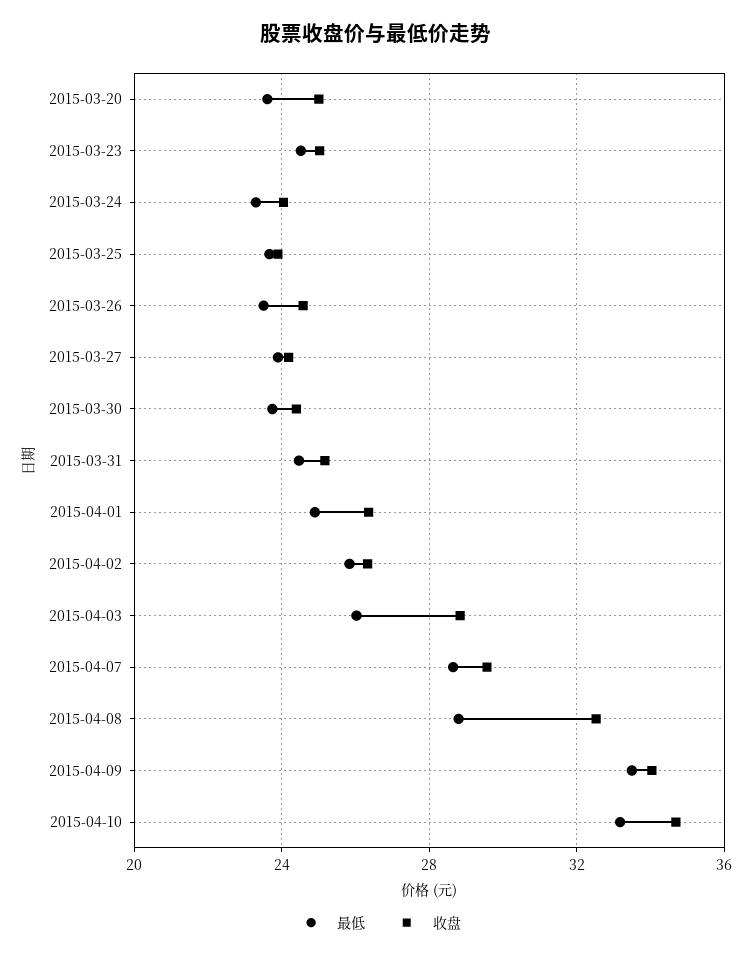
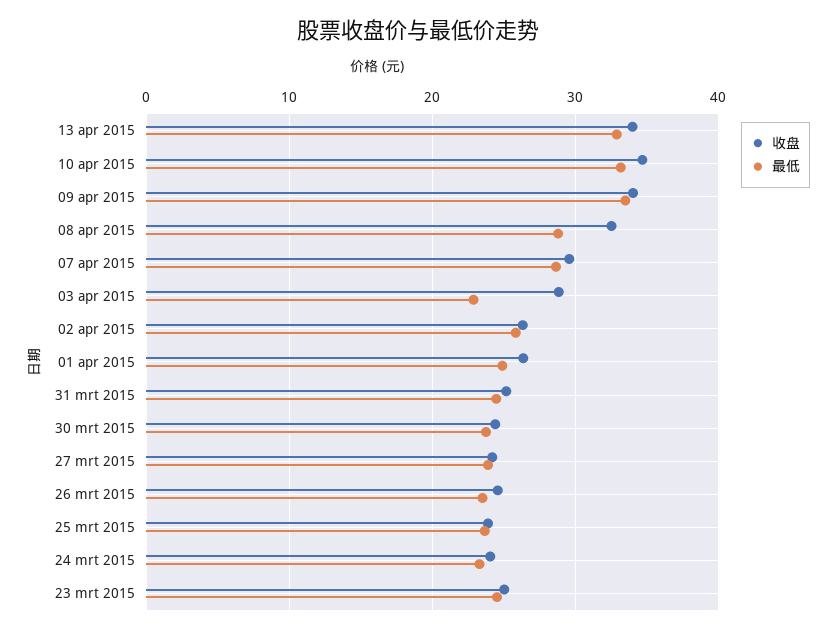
最低, 2015-03-20: 23.5 -> none
收盘, 2015-03-20: 25 -> none
最低, 2015-04-03: 26 -> 23
收盘, 13 apr 2015: none -> 34
最低, 13 apr 2015: none -> 33

